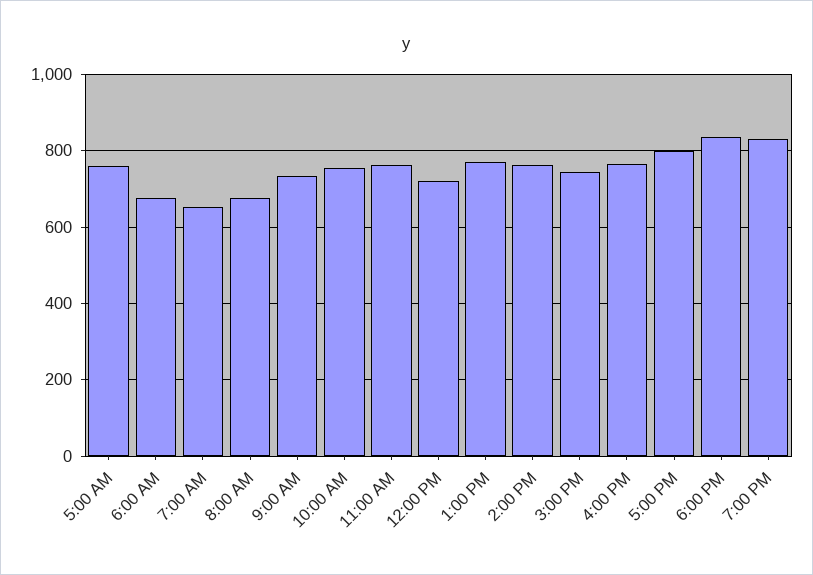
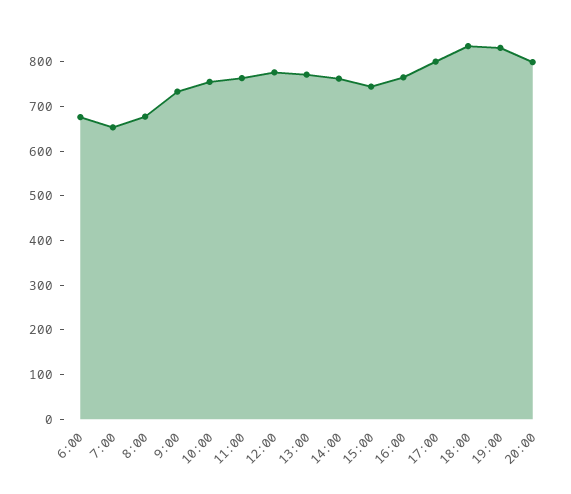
5:00 AM: 760 -> none
12:00 PM: 720 -> 780
20:00: none -> 800

